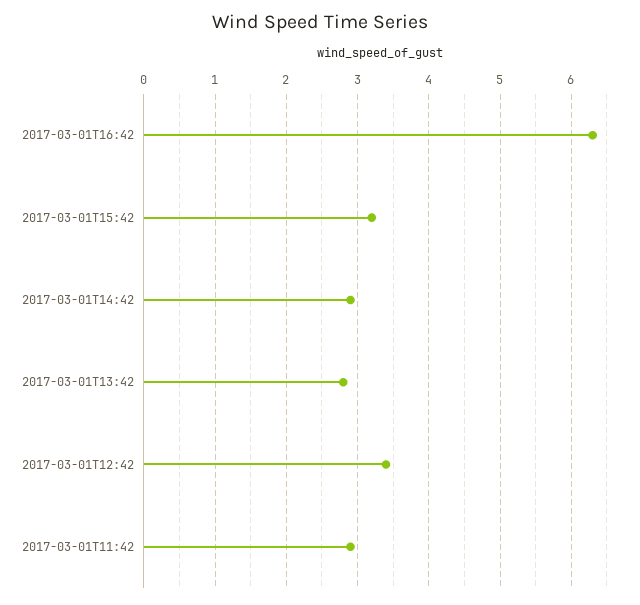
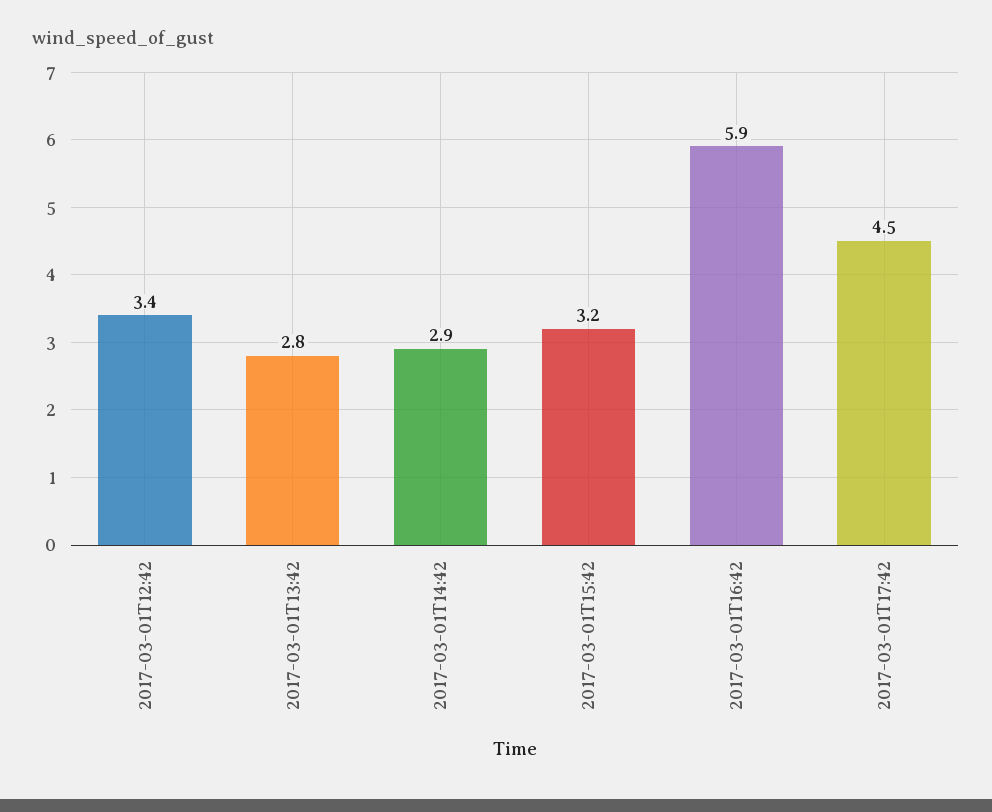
2017-03-01T16:42: 6.3 -> 5.9
2017-03-01T11:42: 2.9 -> none
2017-03-01T17:42: none -> 4.5

